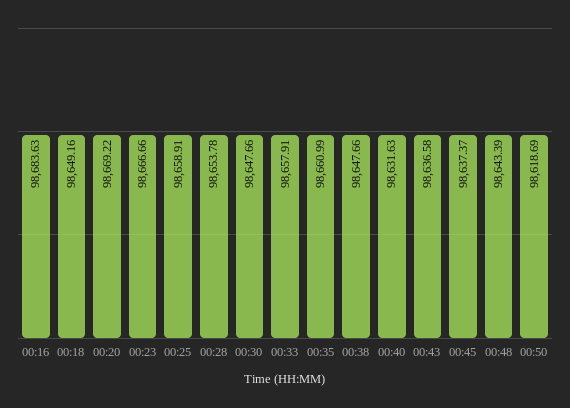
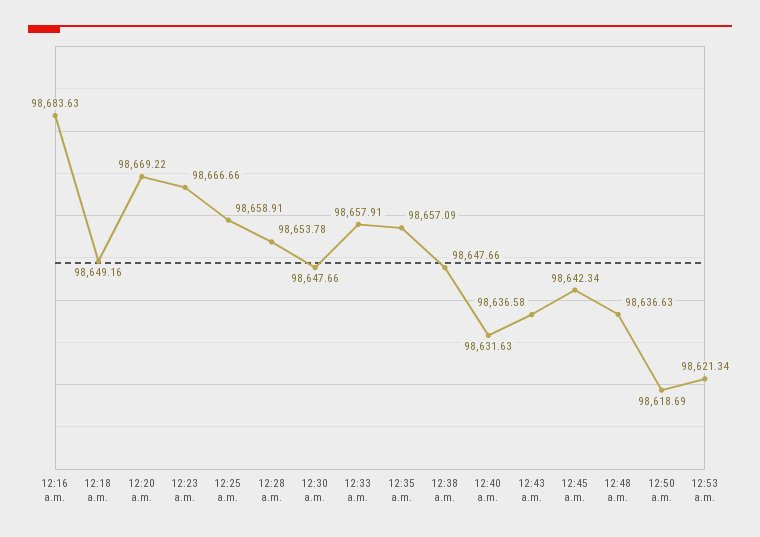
00:35: 98660.99 -> 98657.09
00:45: 98637.37 -> 98642.34
00:48: 98643.39 -> 98636.63
12:53 a.m.: none -> 98621.34

